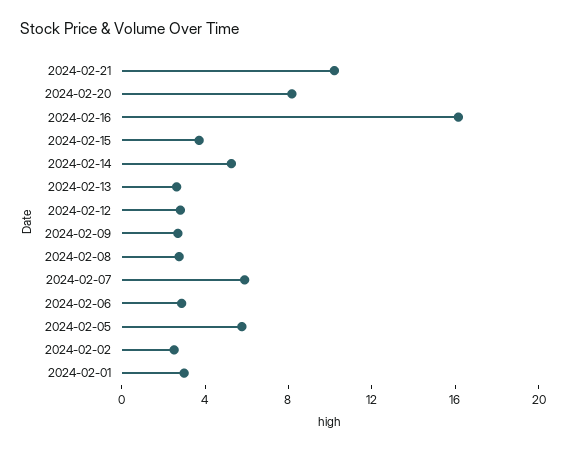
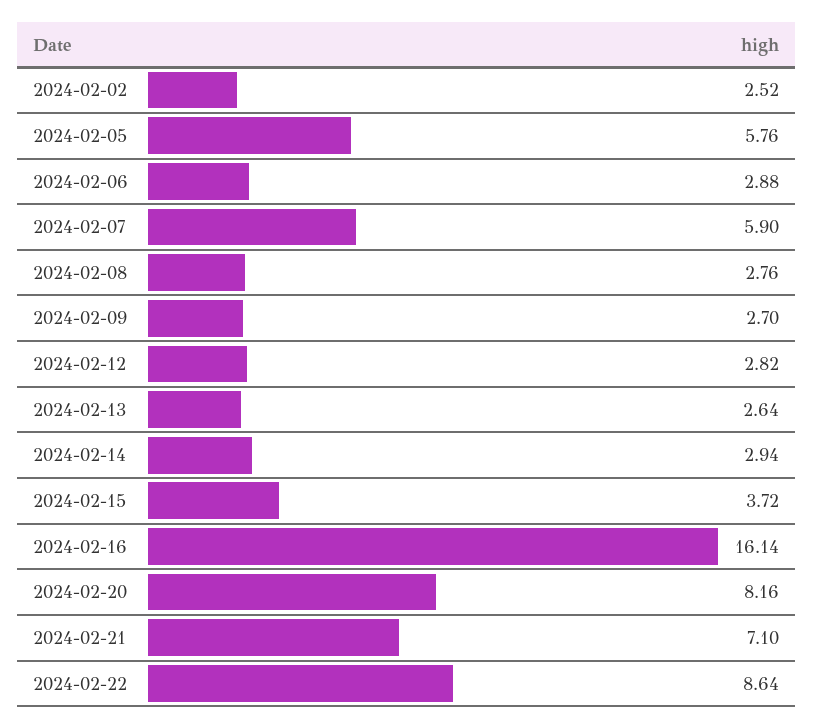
2024-02-21: 10 -> 7.1
2024-02-14: 5 -> 2.94
2024-02-01: 3 -> none
2024-02-22: none -> 8.64

